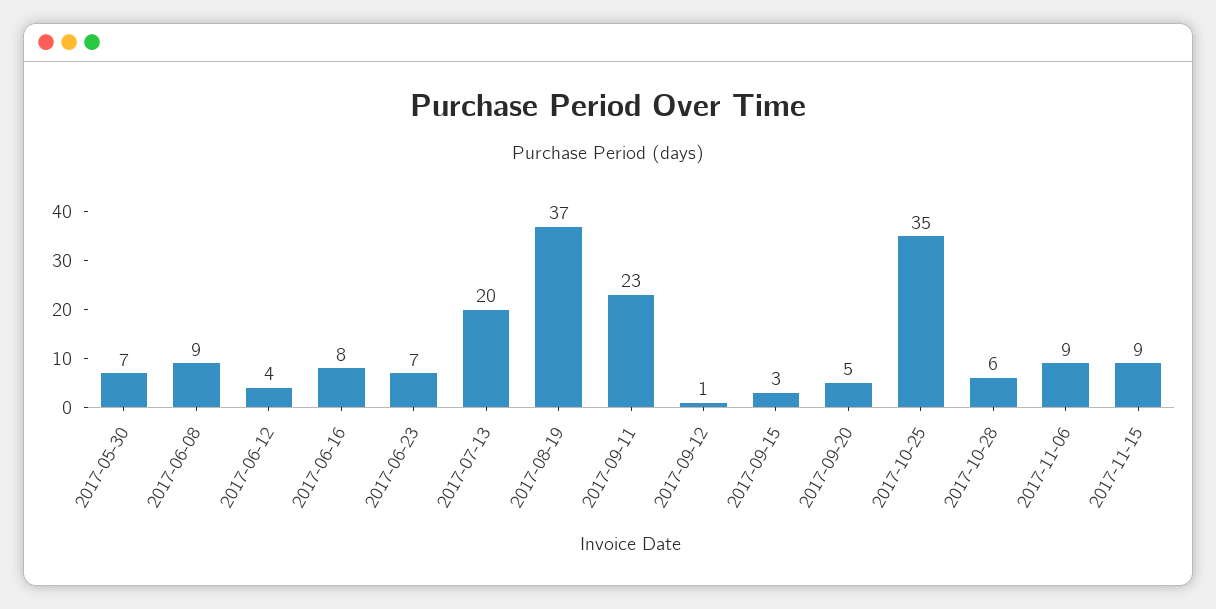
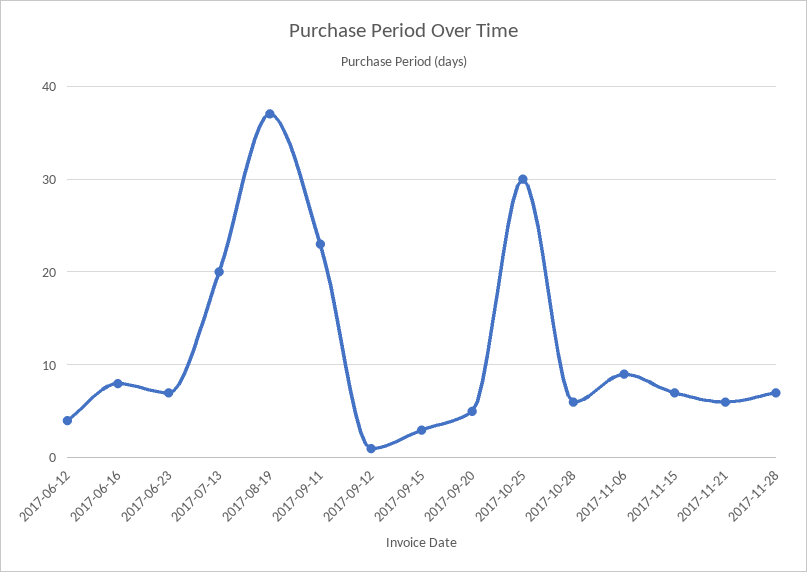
2017-05-30: 7 -> none
2017-06-08: 9 -> none
2017-10-25: 35 -> 30
2017-11-15: 9 -> 7
2017-11-21: none -> 6
2017-11-28: none -> 7

